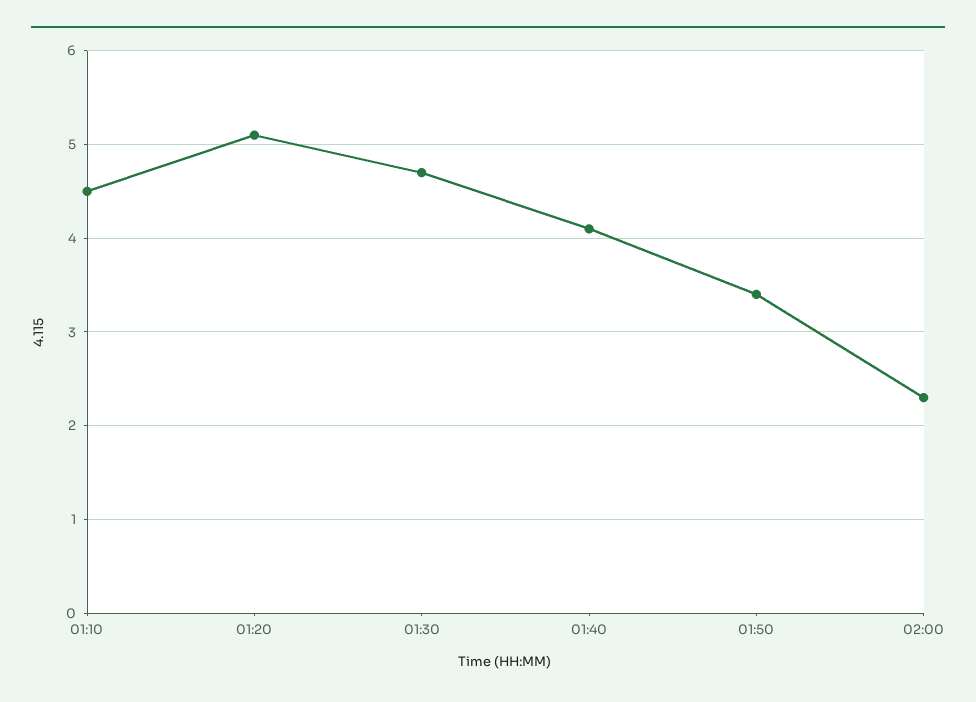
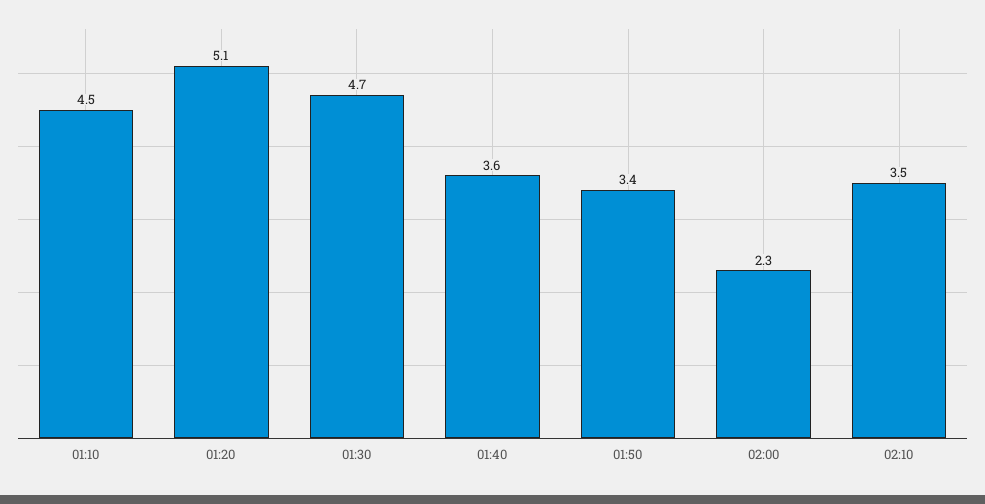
01:40: 4.1 -> 3.6
02:10: none -> 3.5

